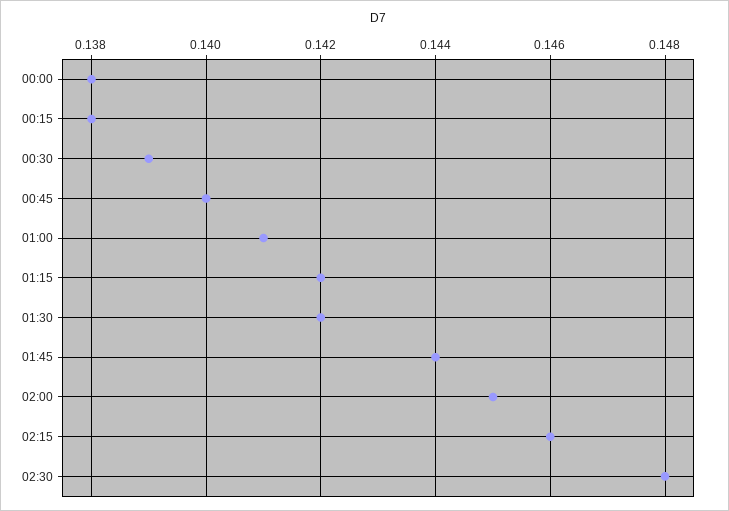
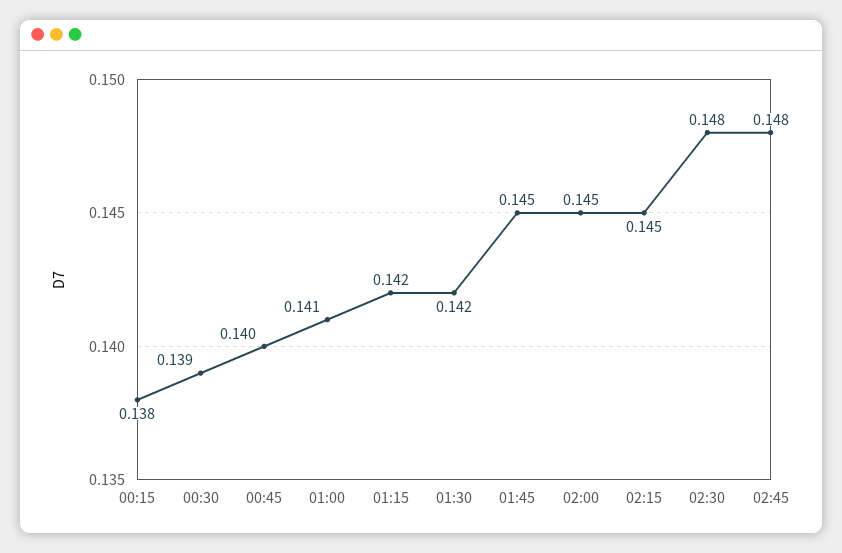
00:00: 0.138 -> none
01:45: 0.144 -> 0.145
02:15: 0.146 -> 0.145
02:45: none -> 0.148

